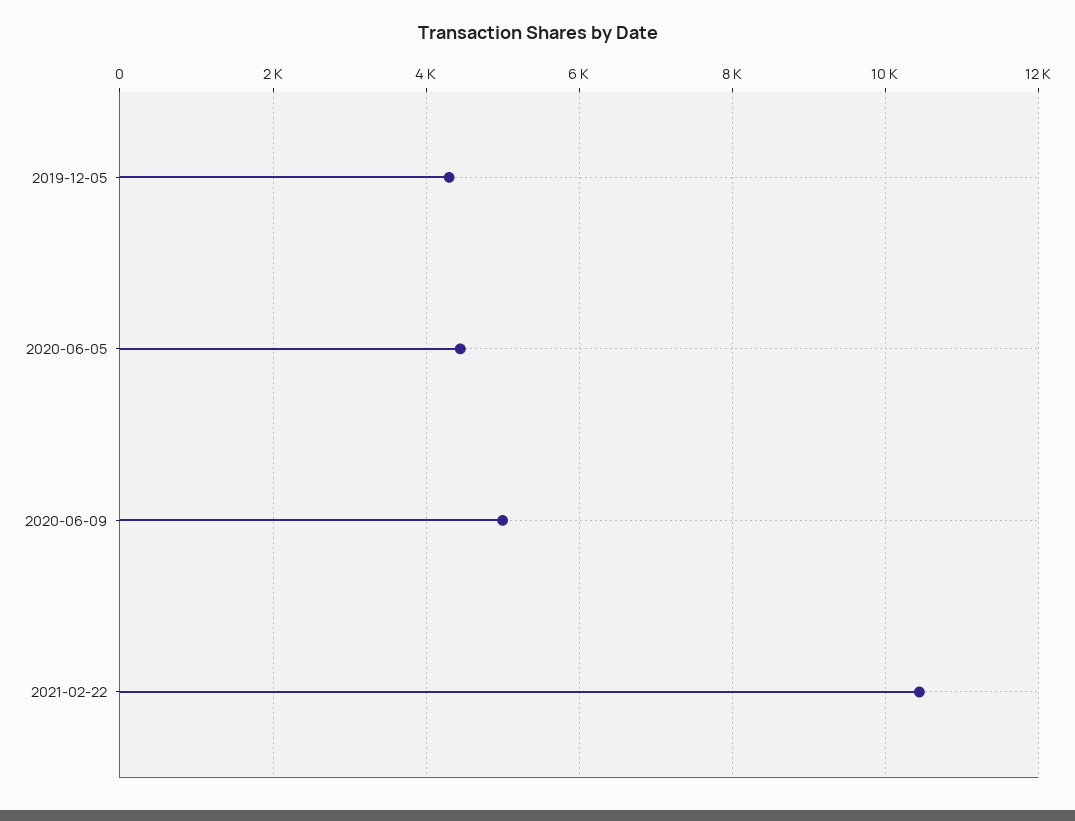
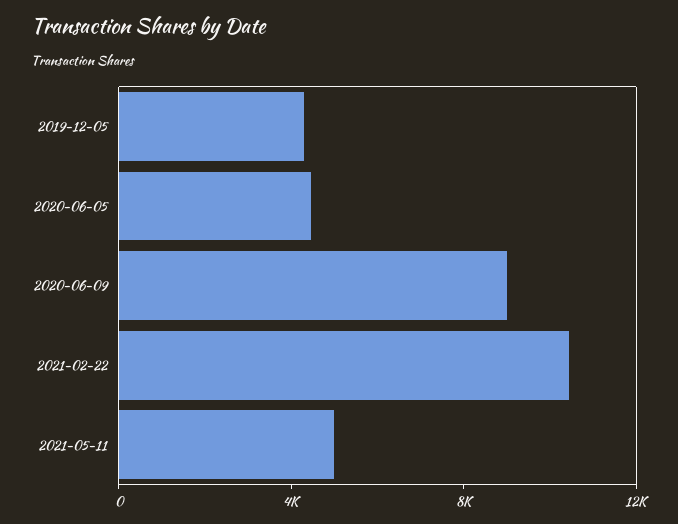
2020-06-09: 5000 -> 9000
2021-05-11: none -> 5000

